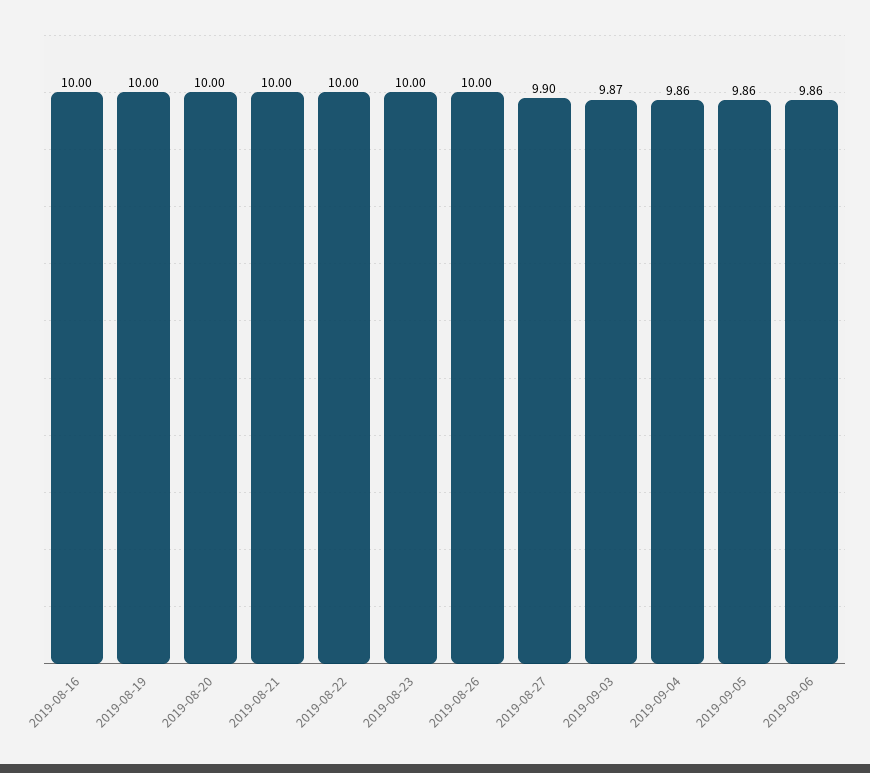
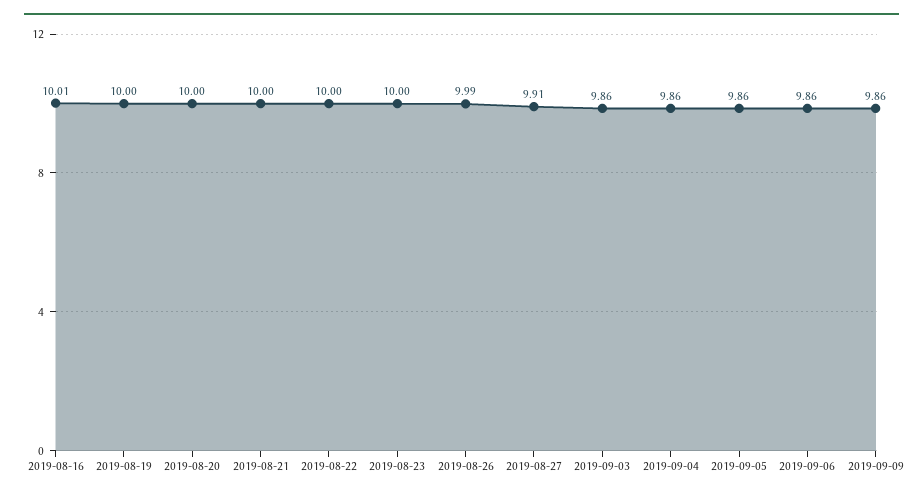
2019-08-16: 10 -> 10.01
2019-08-26: 10 -> 9.99
2019-08-27: 9.9 -> 9.91
2019-09-03: 9.87 -> 9.86
2019-09-09: none -> 9.86

